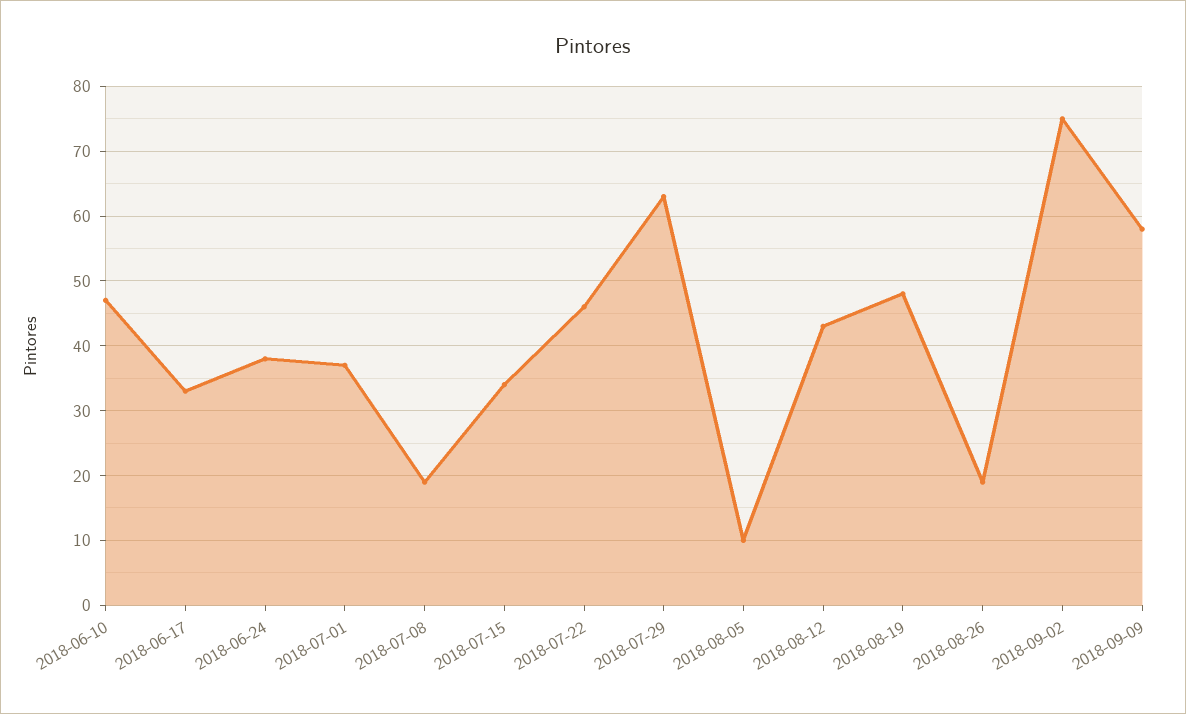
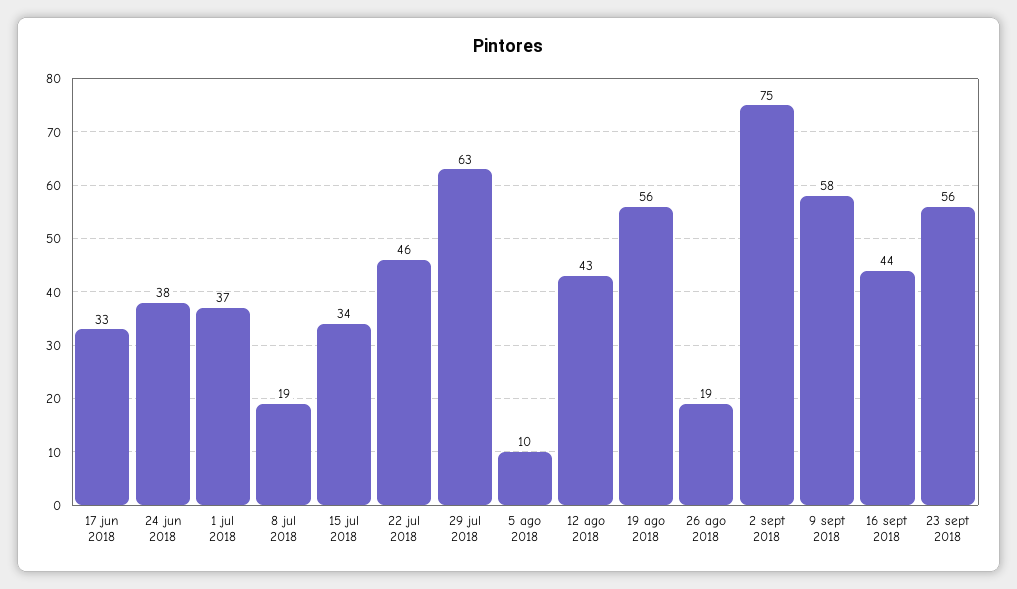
2018-06-10: 47 -> none
2018-08-19: 48 -> 56
16 sept 2018: none -> 44
23 sept 2018: none -> 56

